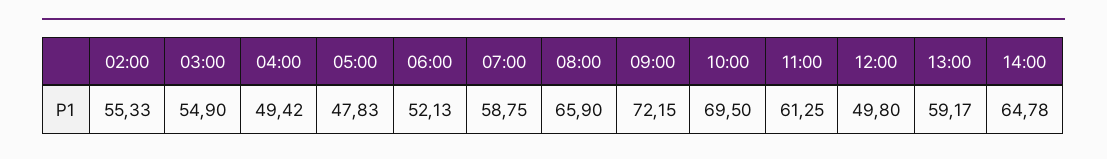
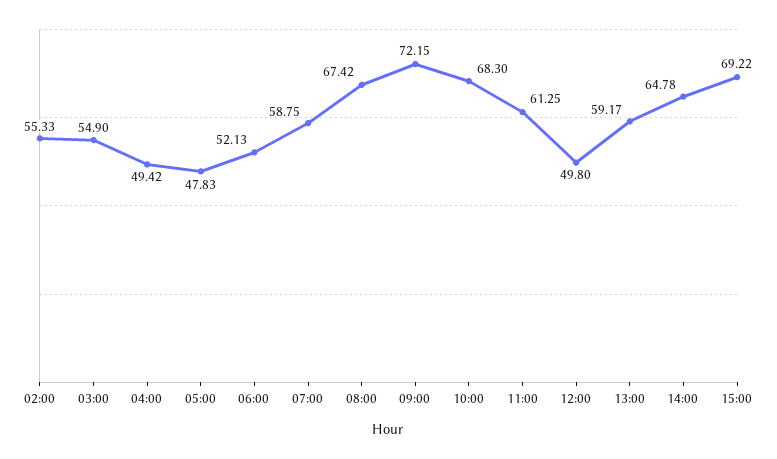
08:00: 65.9 -> 67.42
10:00: 69.5 -> 68.3
15:00: none -> 69.22

